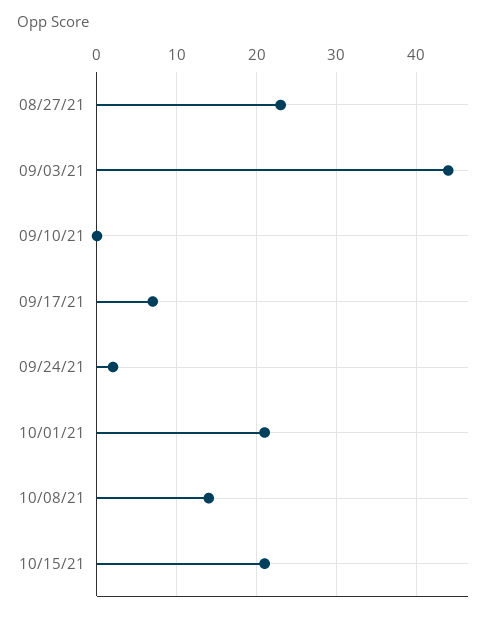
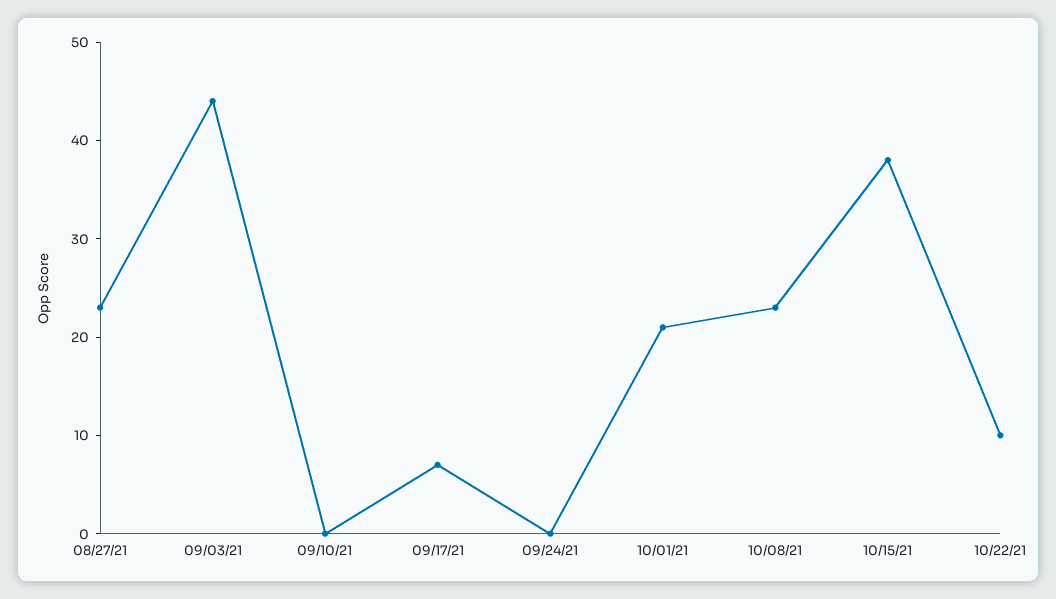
09/24/21: 2 -> 0
10/08/21: 14 -> 23
10/15/21: 21 -> 38
10/22/21: none -> 10

